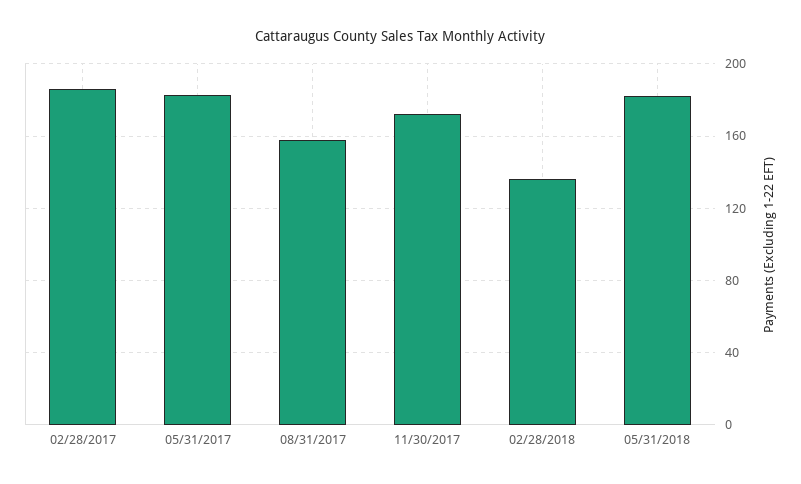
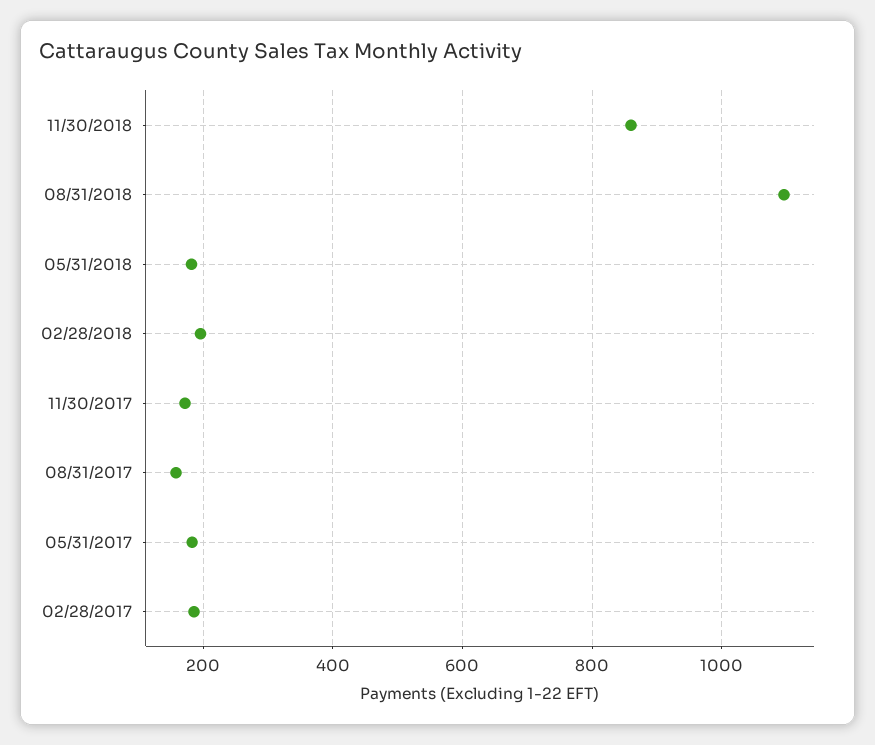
02/28/2018: 135 -> 200
11/30/2018: none -> 860
08/31/2018: none -> 1100

